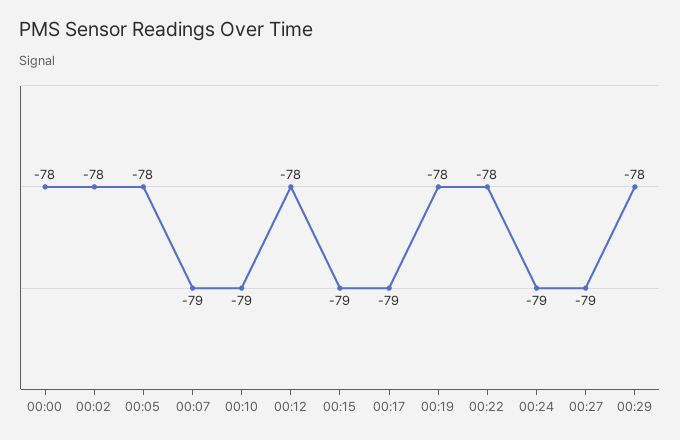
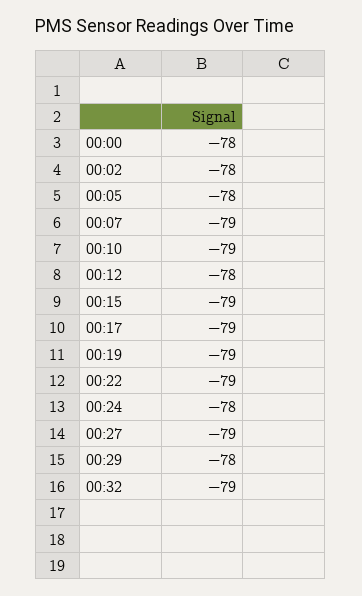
00:19: -78 -> -79
00:22: -78 -> -79
00:24: -79 -> -78
00:32: none -> -79

